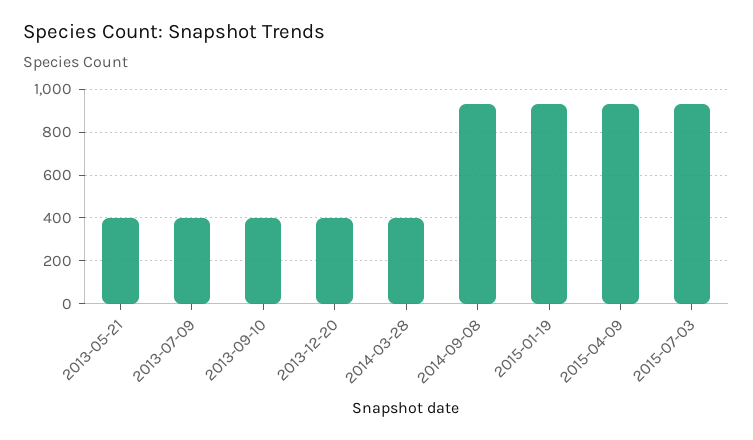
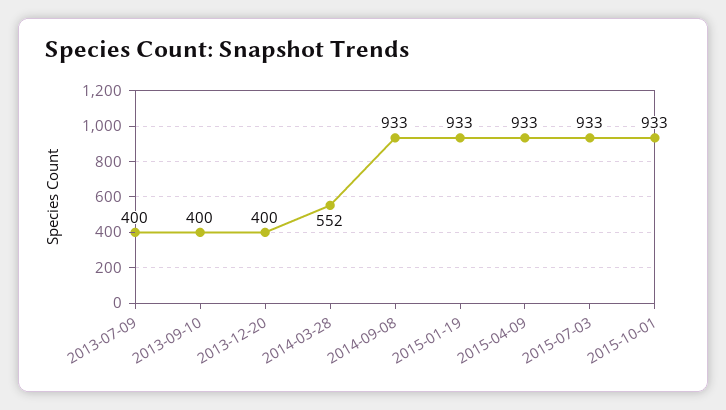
2013-05-21: 400 -> none
2014-03-28: 400 -> 552
2015-10-01: none -> 933

